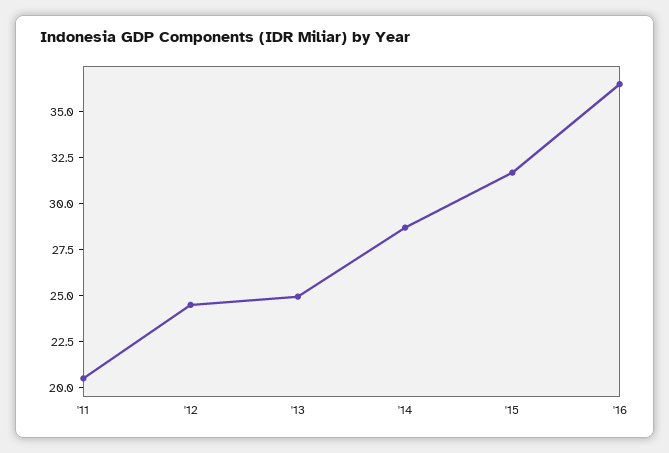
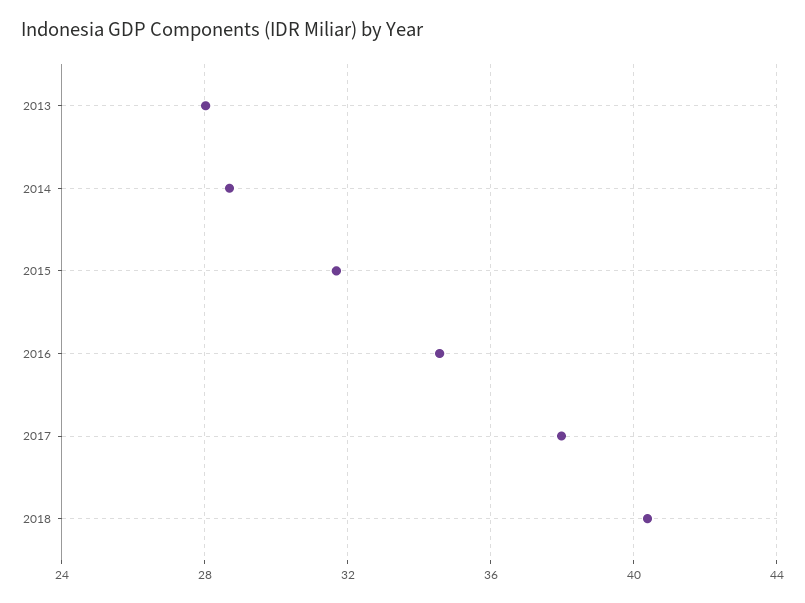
'11: 20.5 -> none
'12: 24.5 -> none
'13: 25 -> 28
'16: 36.5 -> 34.5
2017: none -> 38
2018: none -> 40.5

